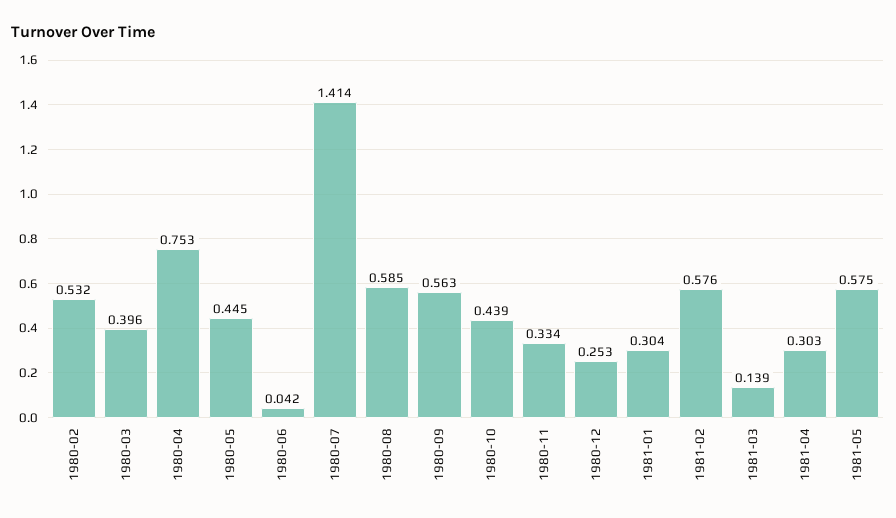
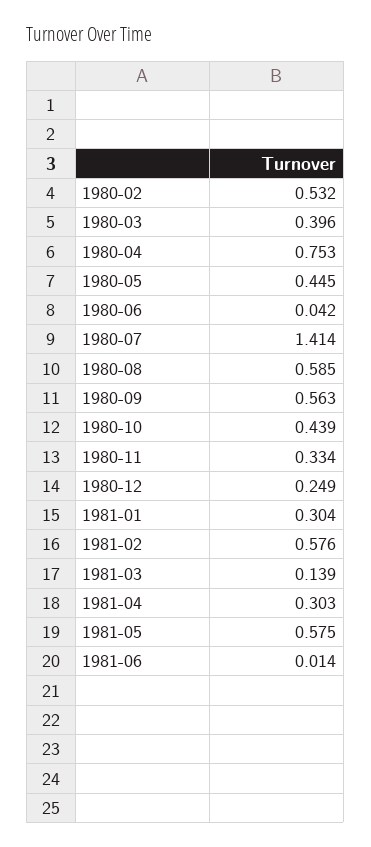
1980-12: 0.253 -> 0.249
1981-06: none -> 0.014

